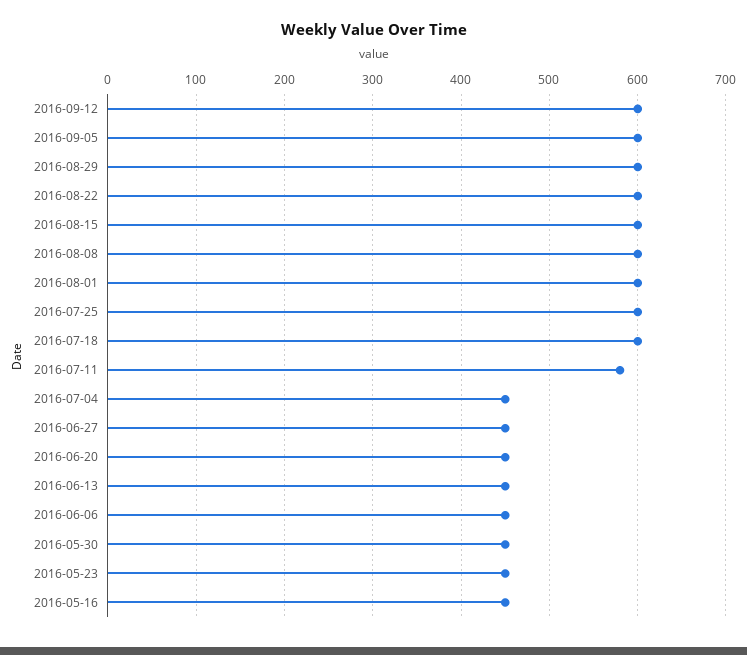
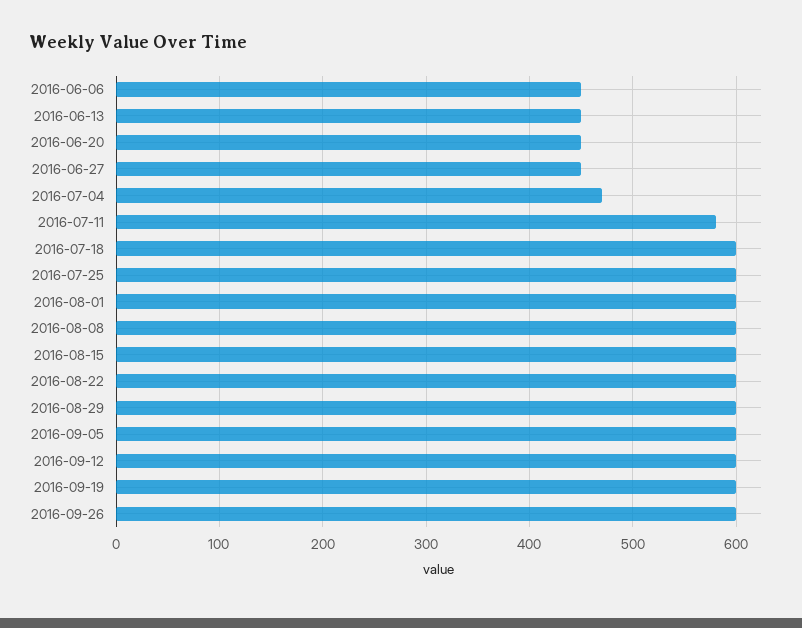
2016-07-04: 450 -> 470
2016-05-30: 450 -> none
2016-05-23: 450 -> none
2016-05-16: 450 -> none
2016-09-19: none -> 600
2016-09-26: none -> 600

